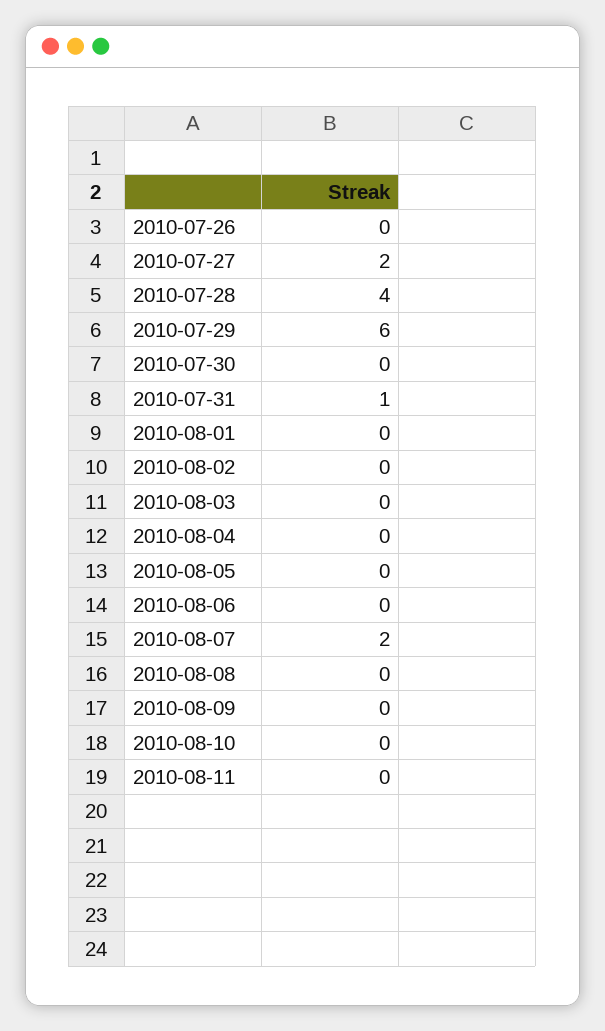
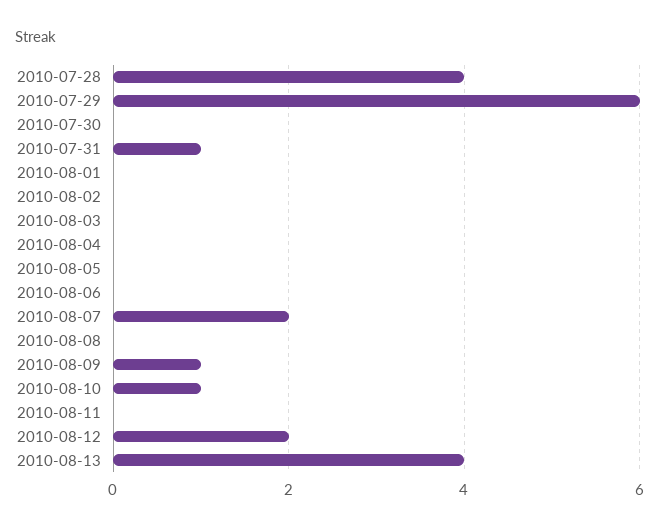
2010-07-26: 0 -> none
2010-07-27: 2 -> none
2010-08-09: 0 -> 1
2010-08-10: 0 -> 1
2010-08-12: none -> 2
2010-08-13: none -> 4

